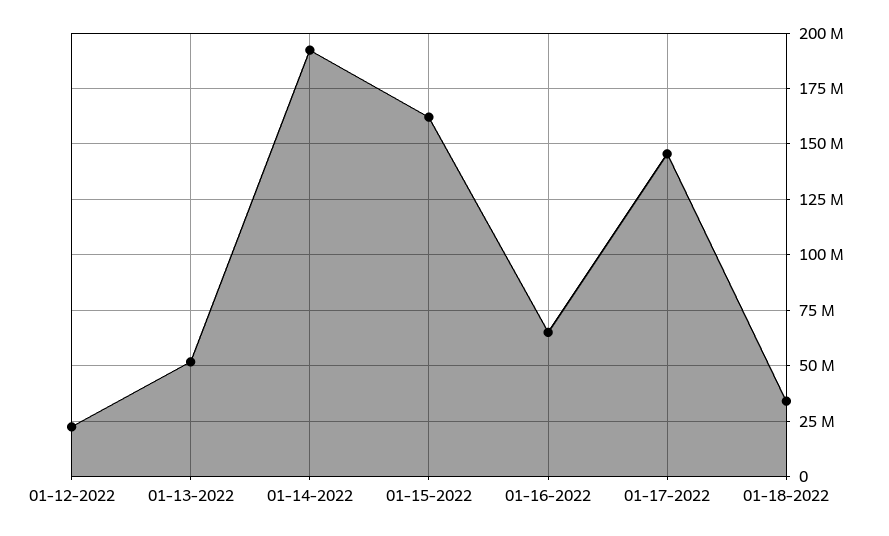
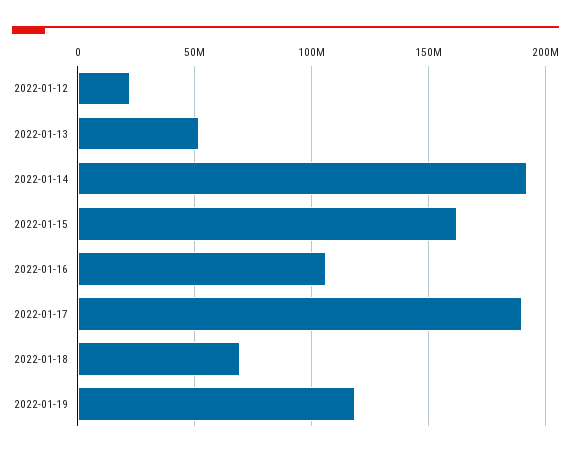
01-16-2022: 65000000 -> 105000000
01-17-2022: 145000000 -> 190000000
01-18-2022: 35000000 -> 70000000
2022-01-19: none -> 120000000

